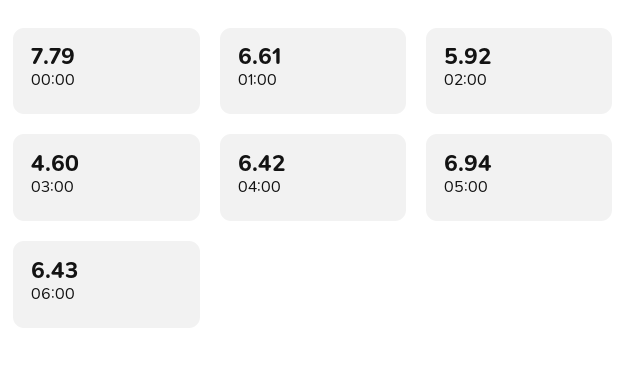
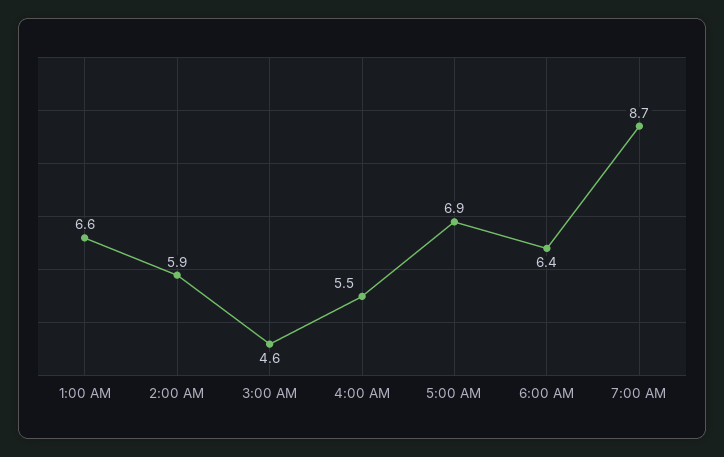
00:00: 7.79 -> none
04:00: 6.42 -> 5.5
7:00 AM: none -> 8.7

